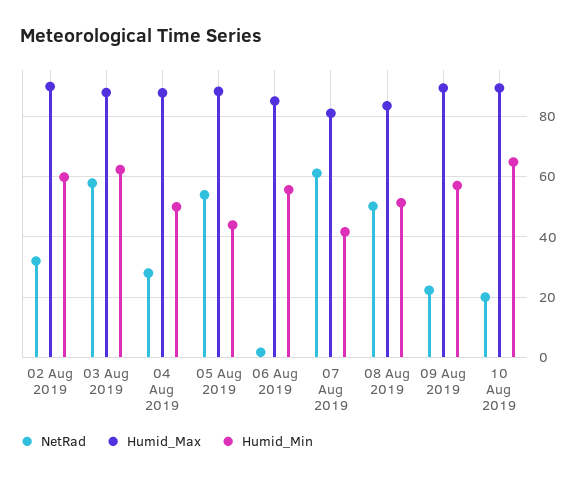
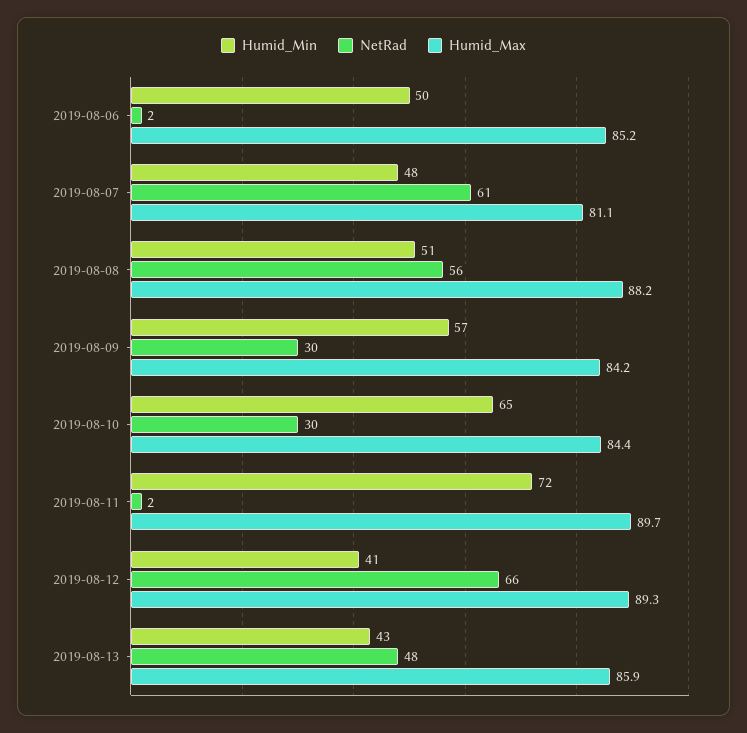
NetRad, 02 Aug 2019: 32 -> none
Humid_Max, 02 Aug 2019: 90 -> none
Humid_Min, 02 Aug 2019: 60 -> none
NetRad, 03 Aug 2019: 58 -> none
Humid_Max, 03 Aug 2019: 88 -> none
Humid_Min, 03 Aug 2019: 62 -> none
NetRad, 04 Aug 2019: 28 -> none
Humid_Max, 04 Aug 2019: 88 -> none
Humid_Min, 04 Aug 2019: 50 -> none
NetRad, 05 Aug 2019: 54 -> none
Humid_Max, 05 Aug 2019: 88 -> none
Humid_Min, 05 Aug 2019: 44 -> none
Humid_Min, 06 Aug 2019: 56 -> 50
Humid_Min, 07 Aug 2019: 42 -> 48
NetRad, 08 Aug 2019: 50 -> 56
Humid_Max, 08 Aug 2019: 84 -> 88.2
NetRad, 09 Aug 2019: 22 -> 30
Humid_Max, 09 Aug 2019: 90 -> 84.2
NetRad, 10 Aug 2019: 20 -> 30
Humid_Max, 10 Aug 2019: 90 -> 84.4
Humid_Min, 2019-08-11: none -> 72
NetRad, 2019-08-11: none -> 2
Humid_Max, 2019-08-11: none -> 89.7
Humid_Min, 2019-08-12: none -> 41
NetRad, 2019-08-12: none -> 66
Humid_Max, 2019-08-12: none -> 89.3
Humid_Min, 2019-08-13: none -> 43
NetRad, 2019-08-13: none -> 48
Humid_Max, 2019-08-13: none -> 85.9

